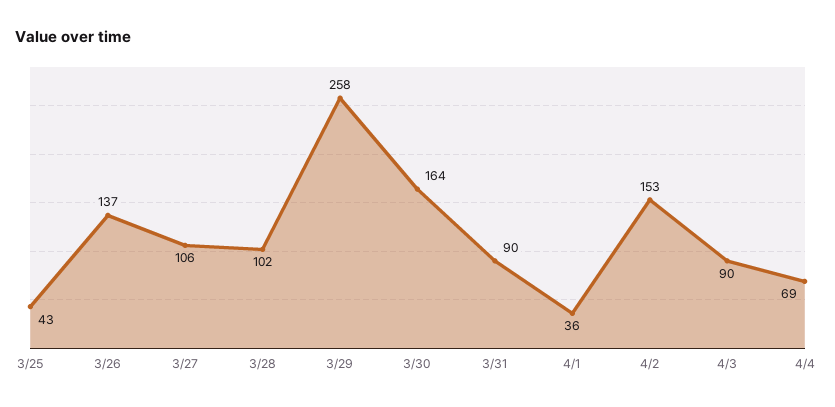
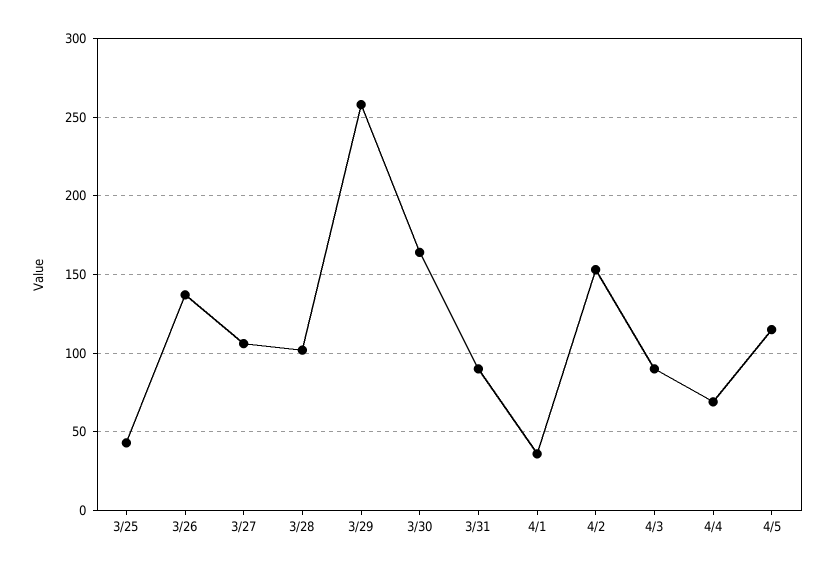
4/5: none -> 115

